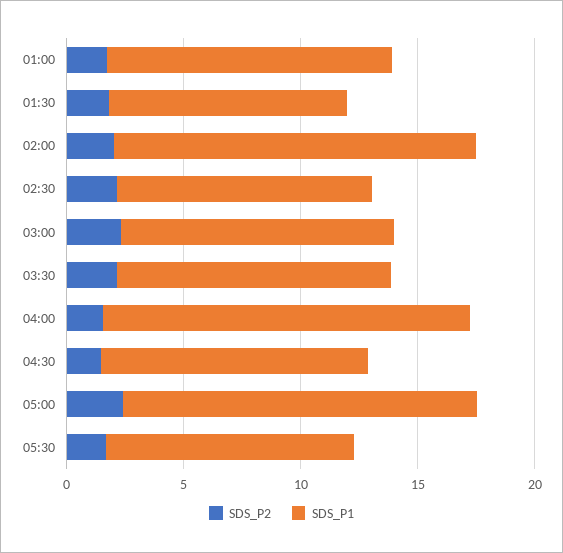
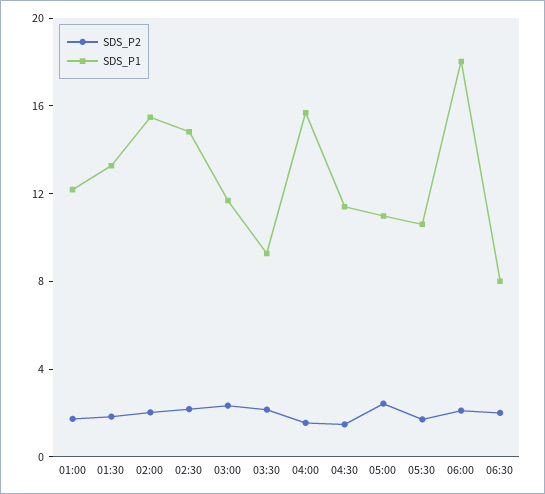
SDS_P1, 01:30: 10 -> 13
SDS_P1, 02:30: 11 -> 15
SDS_P1, 03:30: 12 -> 9
SDS_P1, 05:00: 15 -> 11
SDS_P2, 06:00: none -> 2
SDS_P1, 06:00: none -> 18
SDS_P2, 06:30: none -> 2
SDS_P1, 06:30: none -> 8

